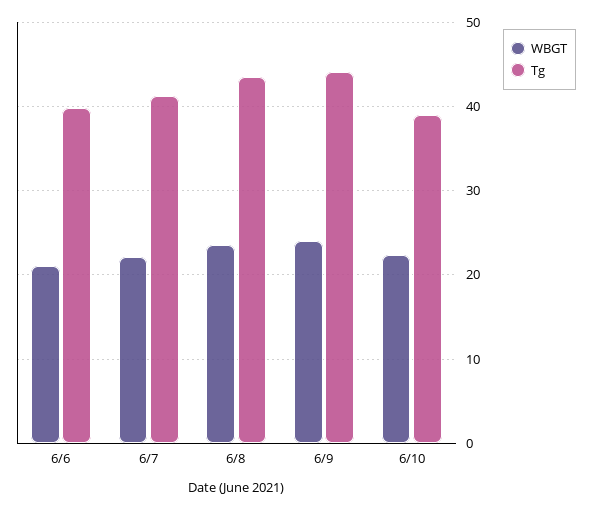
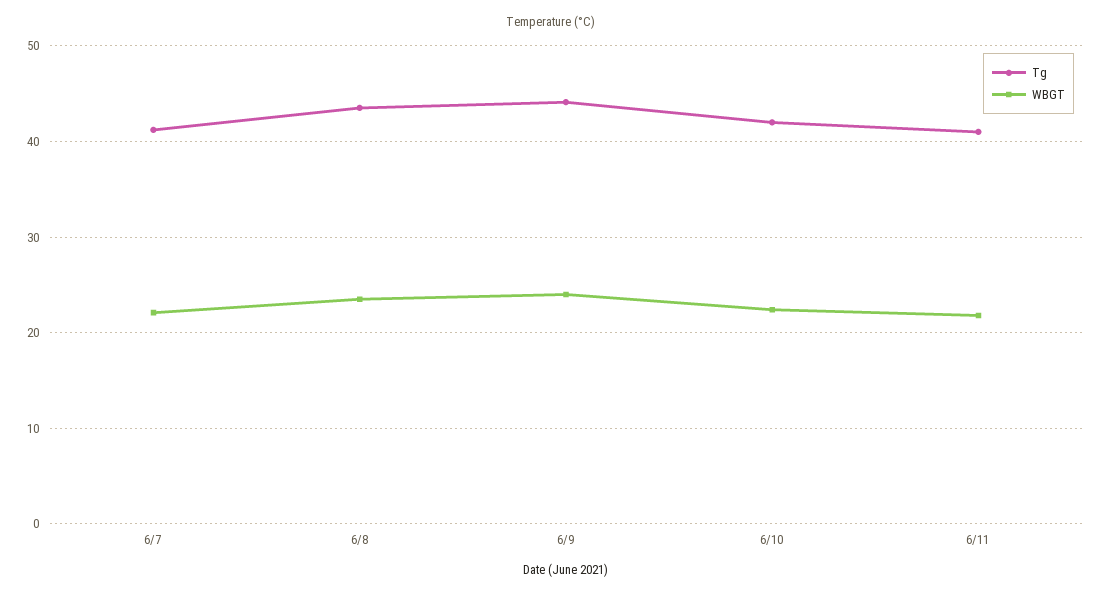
WBGT, 6/6: 21 -> none
Tg, 6/6: 40 -> none
Tg, 6/10: 39 -> 42
Tg, 6/11: none -> 41
WBGT, 6/11: none -> 22

